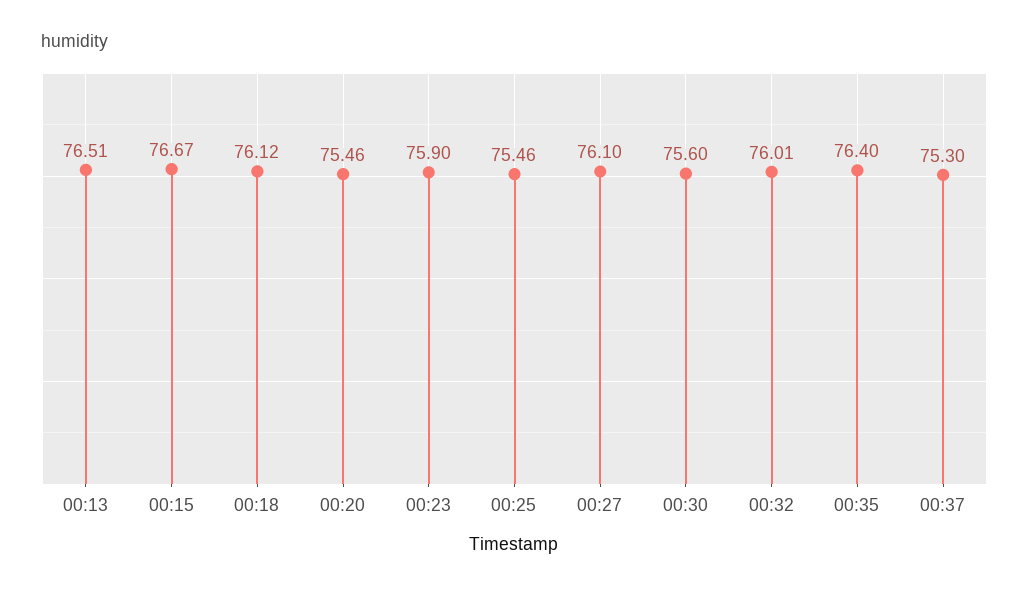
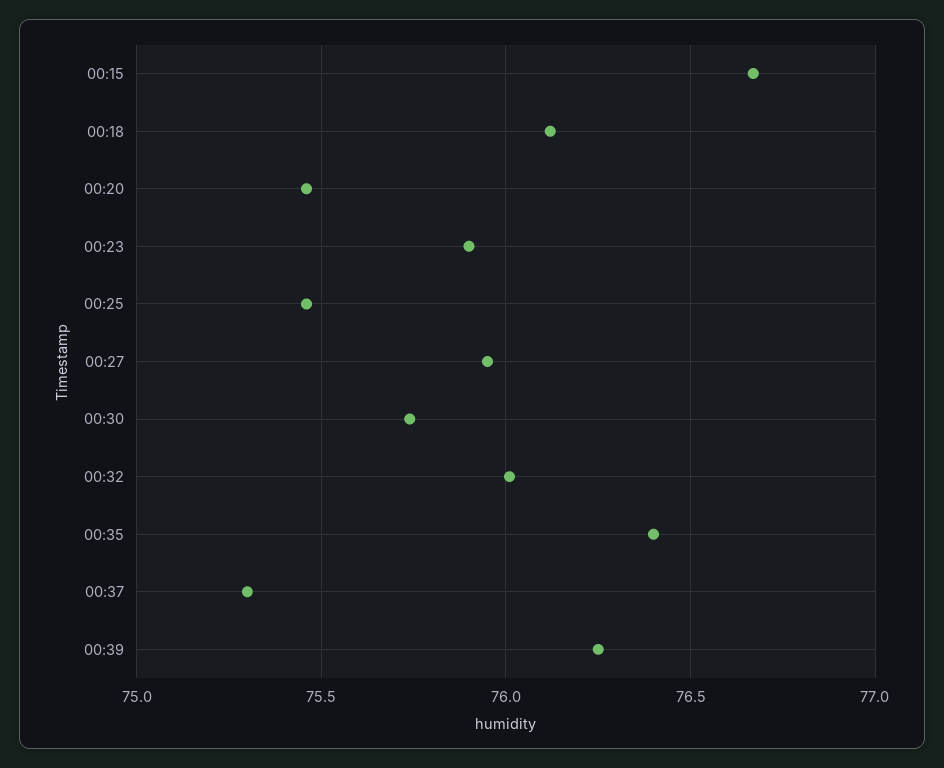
00:13: 76.51 -> none
00:27: 76.1 -> 75.95
00:30: 75.6 -> 75.75
00:39: none -> 76.25

